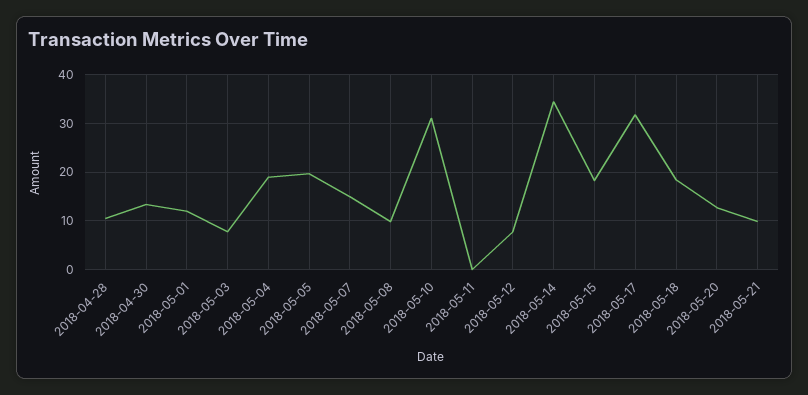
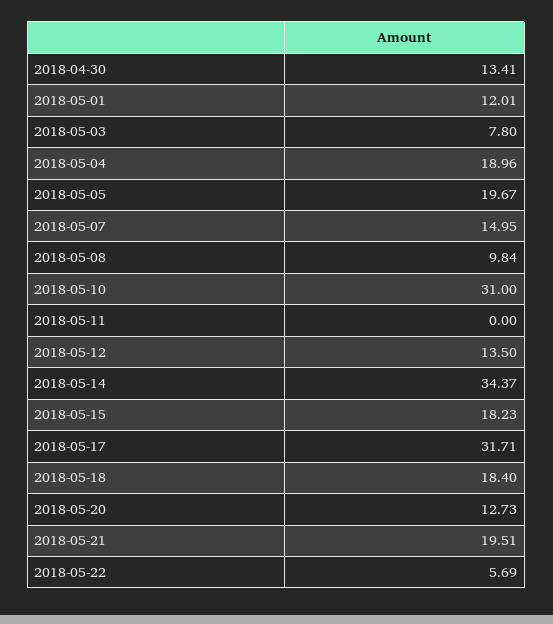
2018-04-28: 10 -> none
2018-05-12: 8 -> 13.5
2018-05-21: 10 -> 19.51
2018-05-22: none -> 5.69

